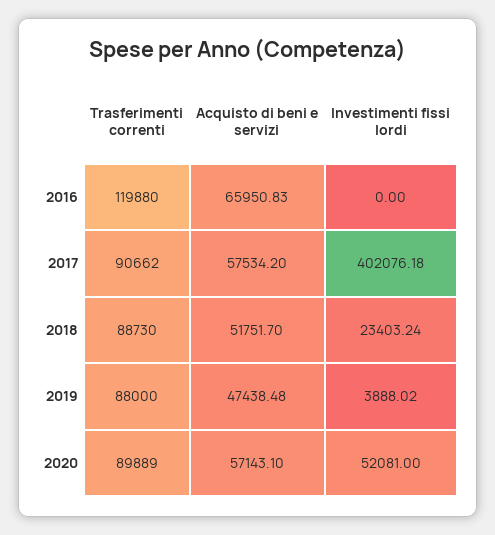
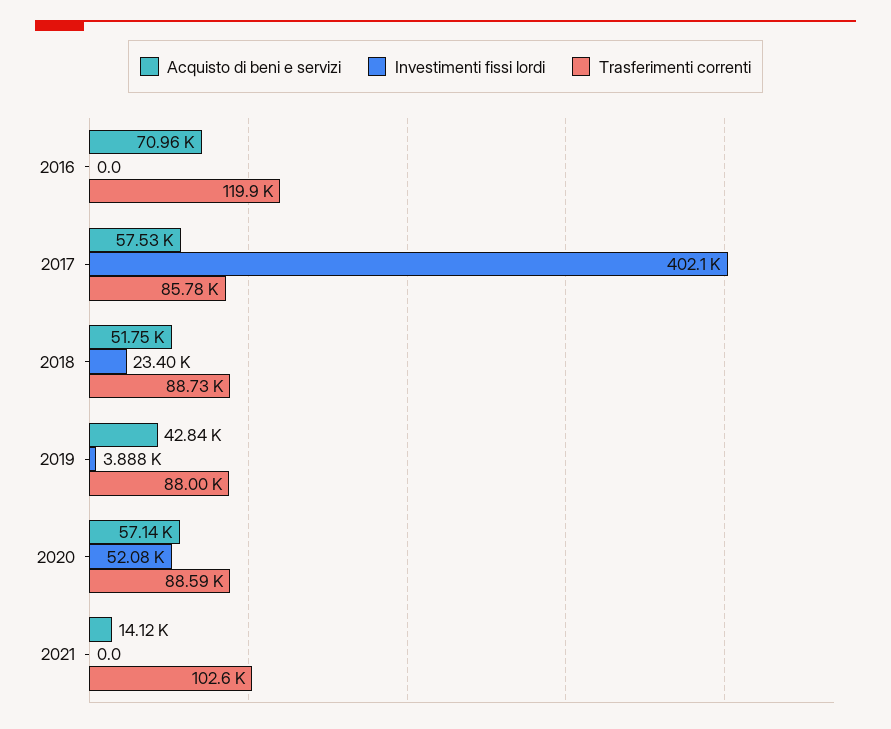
Acquisto di beni e servizi, 2016: 65950.83 -> 70960
Trasferimenti correnti, 2017: 90662 -> 85780
Acquisto di beni e servizi, 2019: 47438.48 -> 42840
Trasferimenti correnti, 2020: 89889 -> 88590
Acquisto di beni e servizi, 2021: none -> 14120
Investimenti fissi lordi, 2021: none -> 0
Trasferimenti correnti, 2021: none -> 102600

